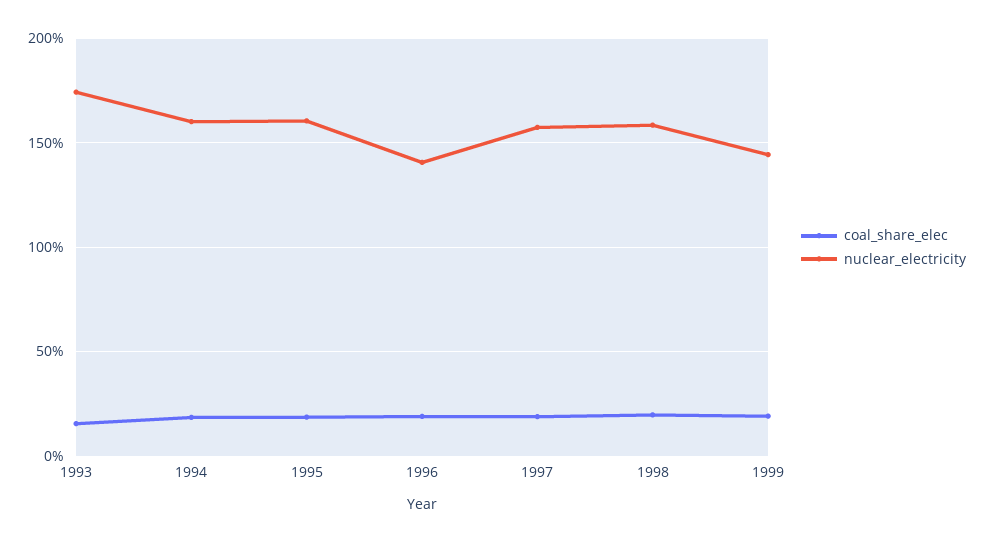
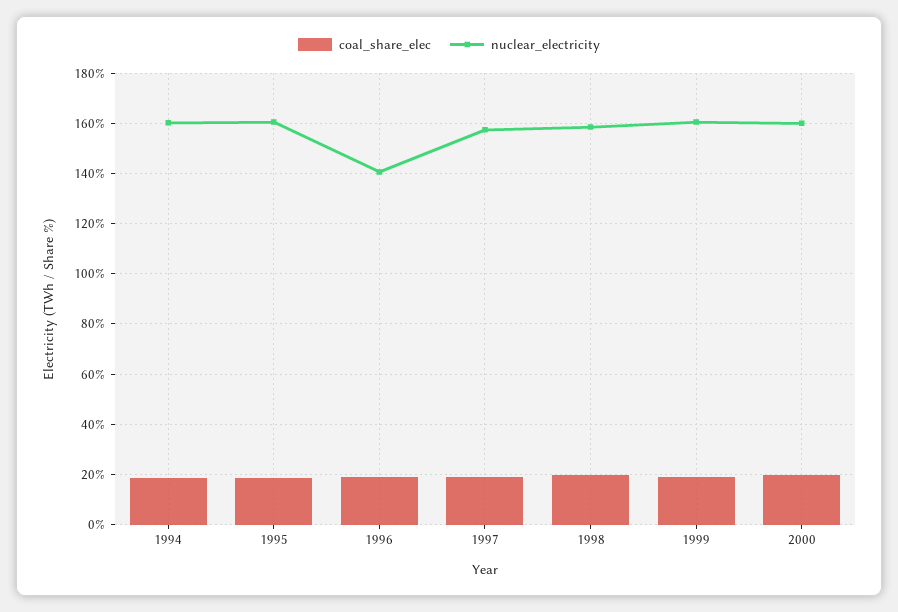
coal_share_elec, 1993: 15 -> none
nuclear_electricity, 1993: 175 -> none
nuclear_electricity, 1999: 145 -> 160
coal_share_elec, 2000: none -> 20
nuclear_electricity, 2000: none -> 160

